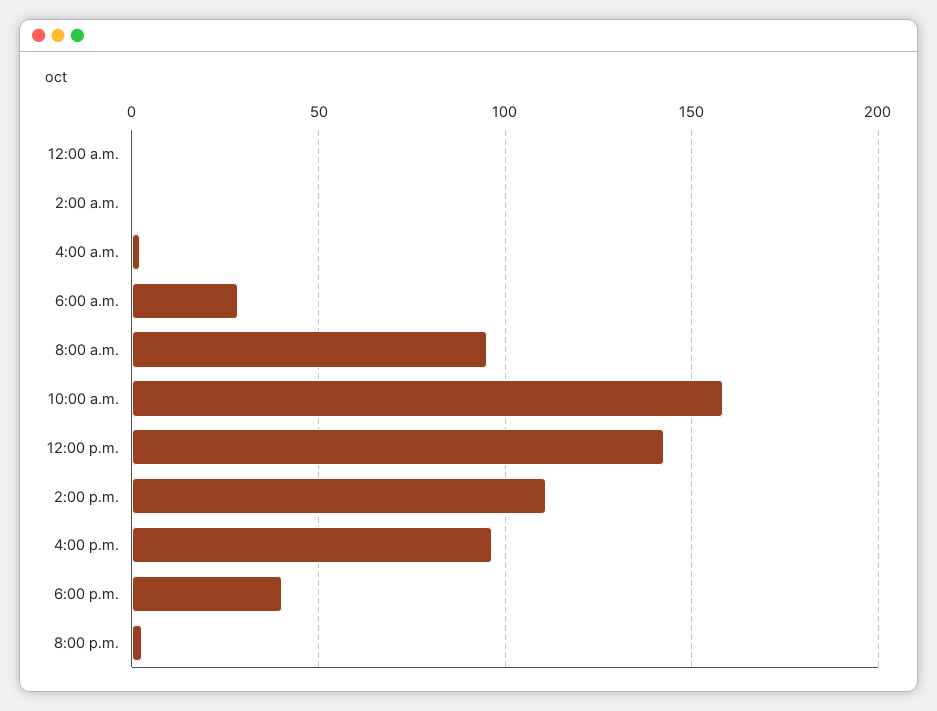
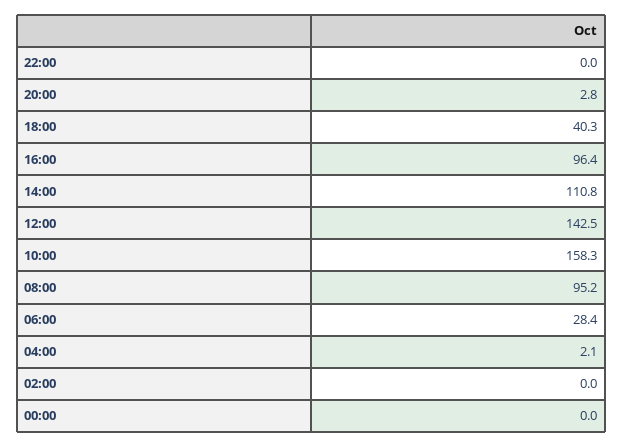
22:00: none -> 0

